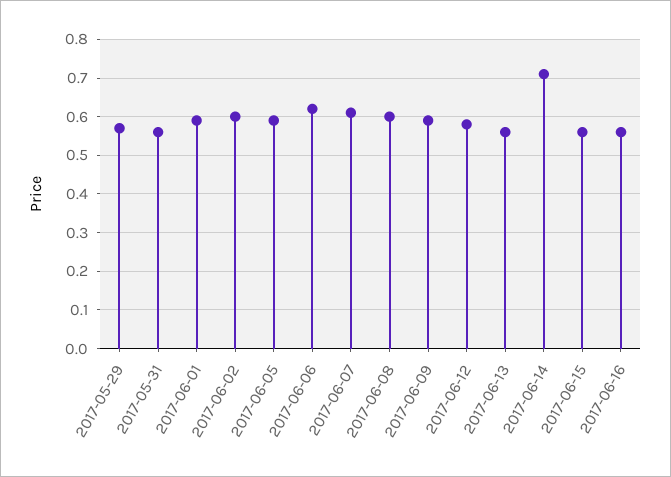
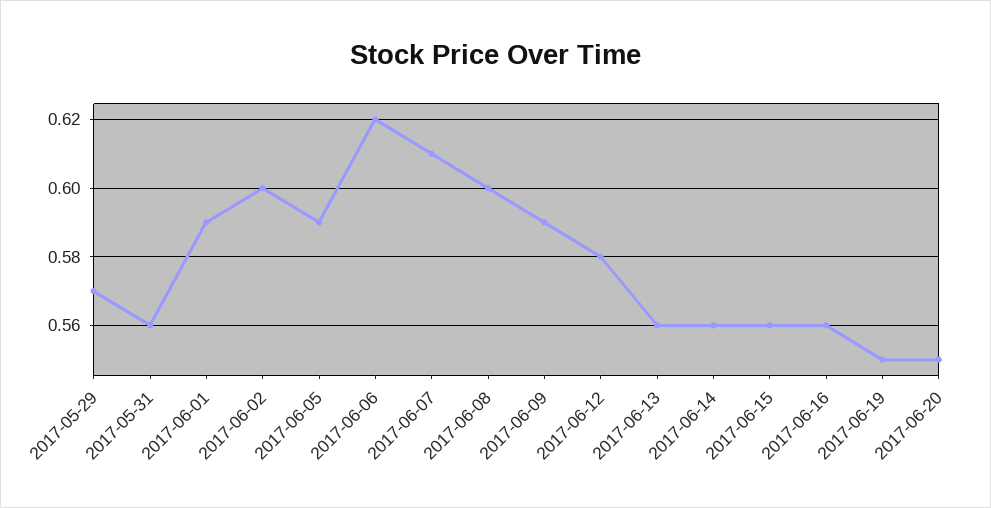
2017-06-14: 0.7 -> 0.56
2017-06-19: none -> 0.55
2017-06-20: none -> 0.55

